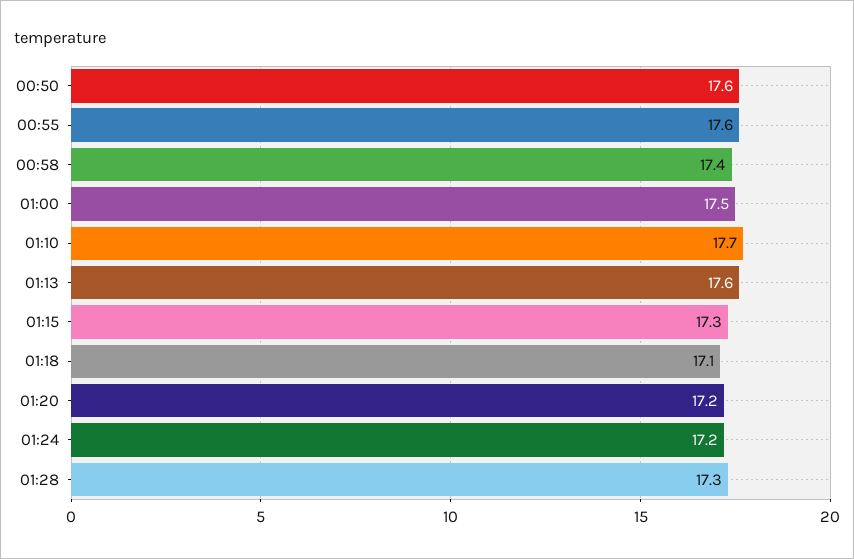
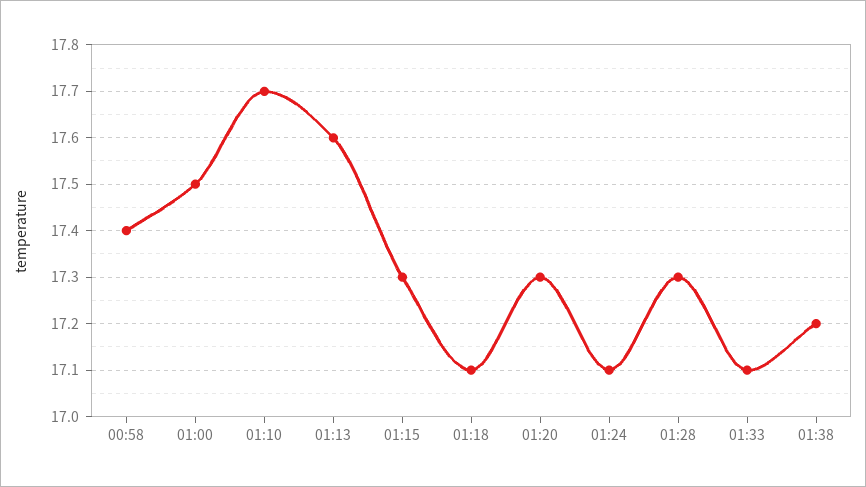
00:50: 17.6 -> none
00:55: 17.6 -> none
01:20: 17.2 -> 17.3
01:24: 17.2 -> 17.1
01:33: none -> 17.1
01:38: none -> 17.2

